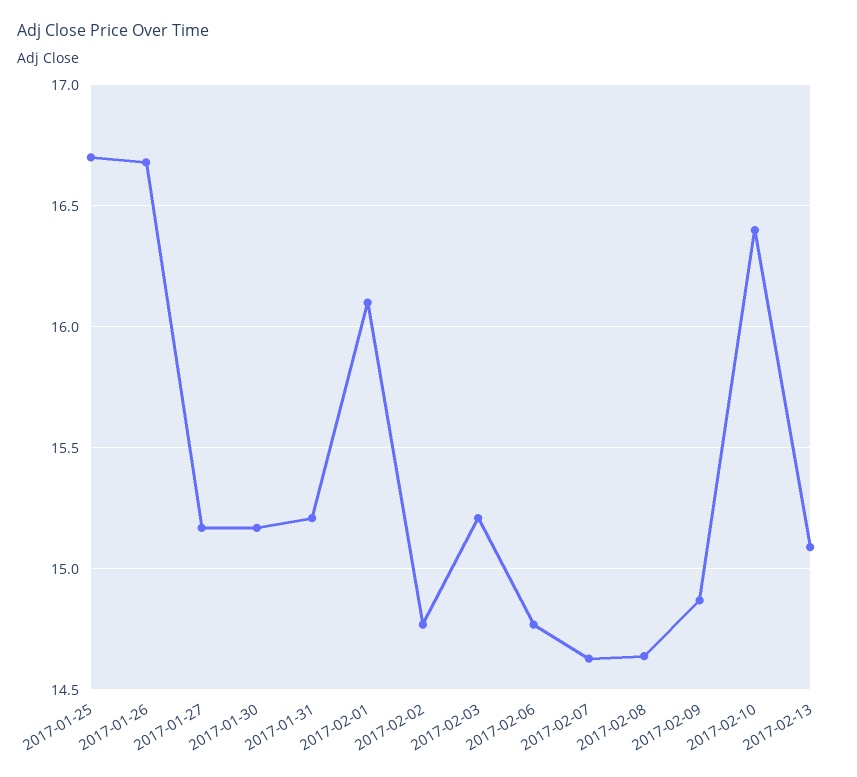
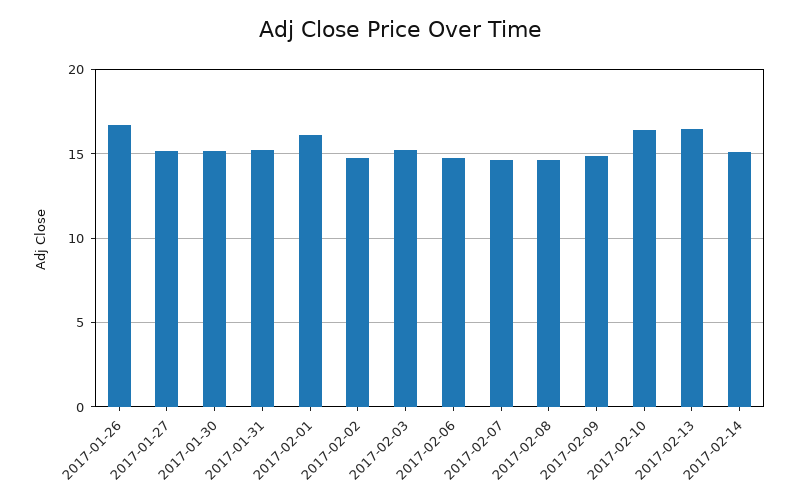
2017-01-25: 16.7 -> none
2017-02-13: 15.1 -> 16.5
2017-02-14: none -> 15

